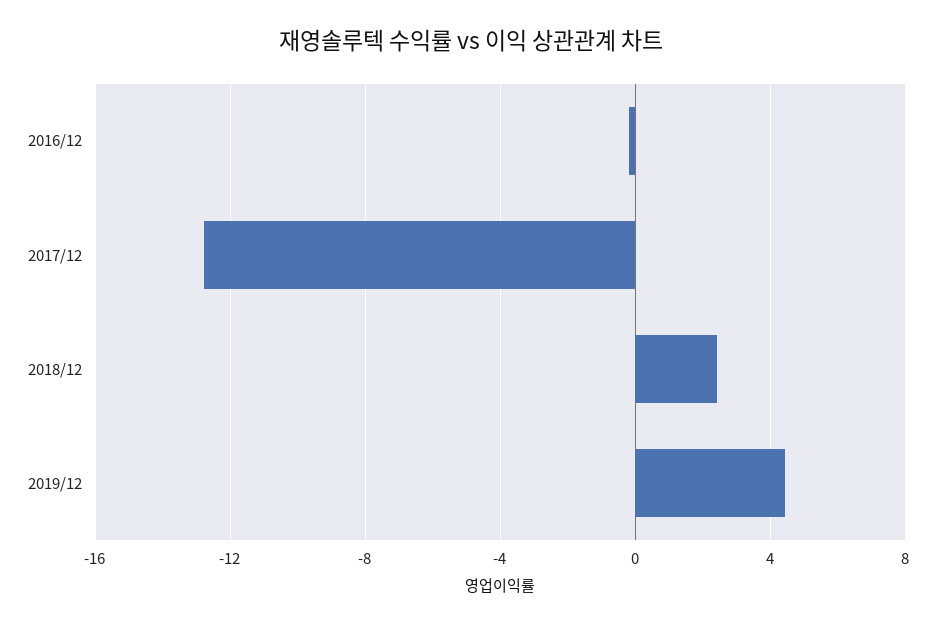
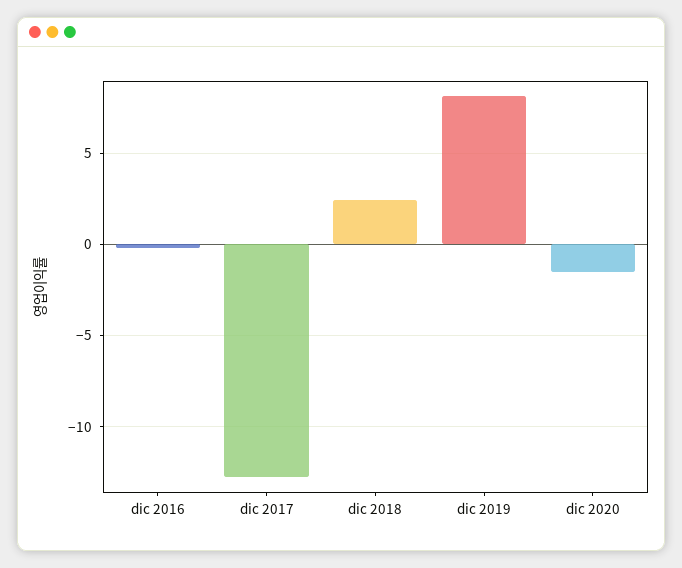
2019/12: 4.5 -> 8
dic 2020: none -> -1.5

